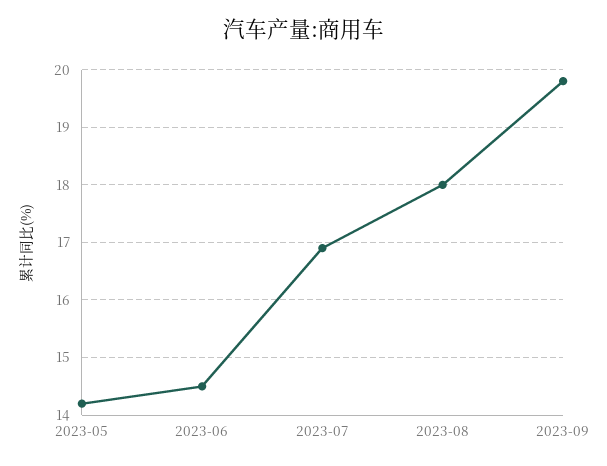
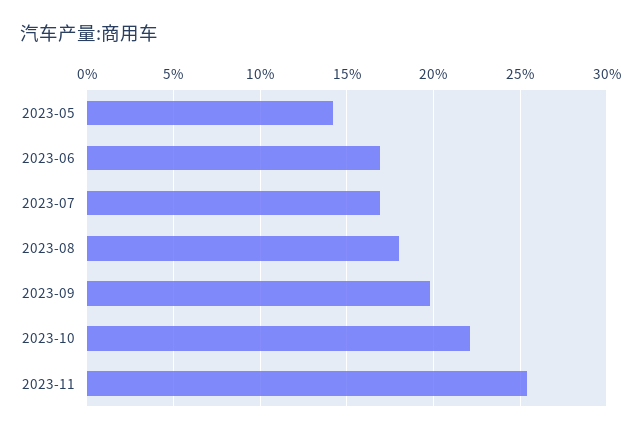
2023-06: 14.5 -> 17
2023-10: none -> 22
2023-11: none -> 25.5

